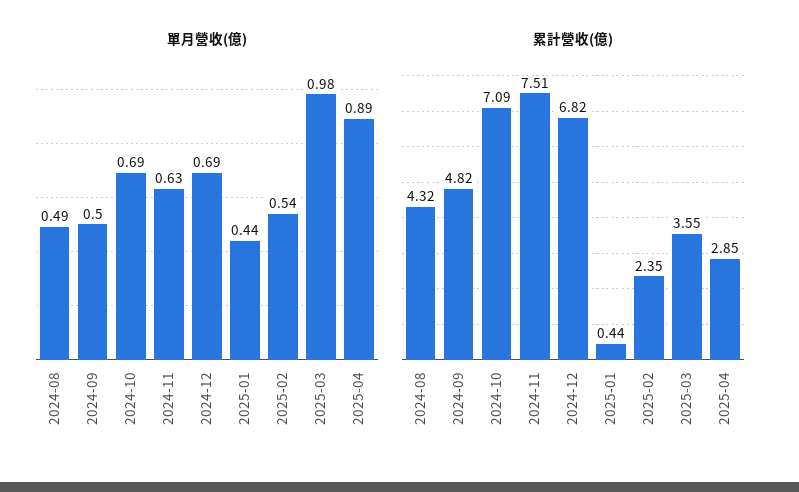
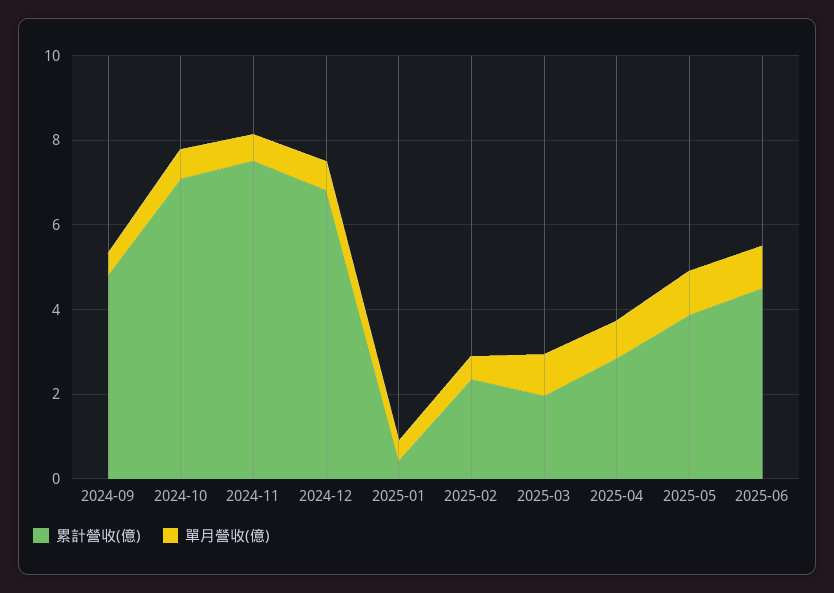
單月營收(億), 2024-08: 0.49 -> none
累計營收(億), 2024-08: 4.32 -> none
累計營收(億), 2025-03: 3.55 -> 2
累計營收(億), 2025-05: none -> 4
單月營收(億), 2025-05: none -> 1
累計營收(億), 2025-06: none -> 4.5
單月營收(億), 2025-06: none -> 1

